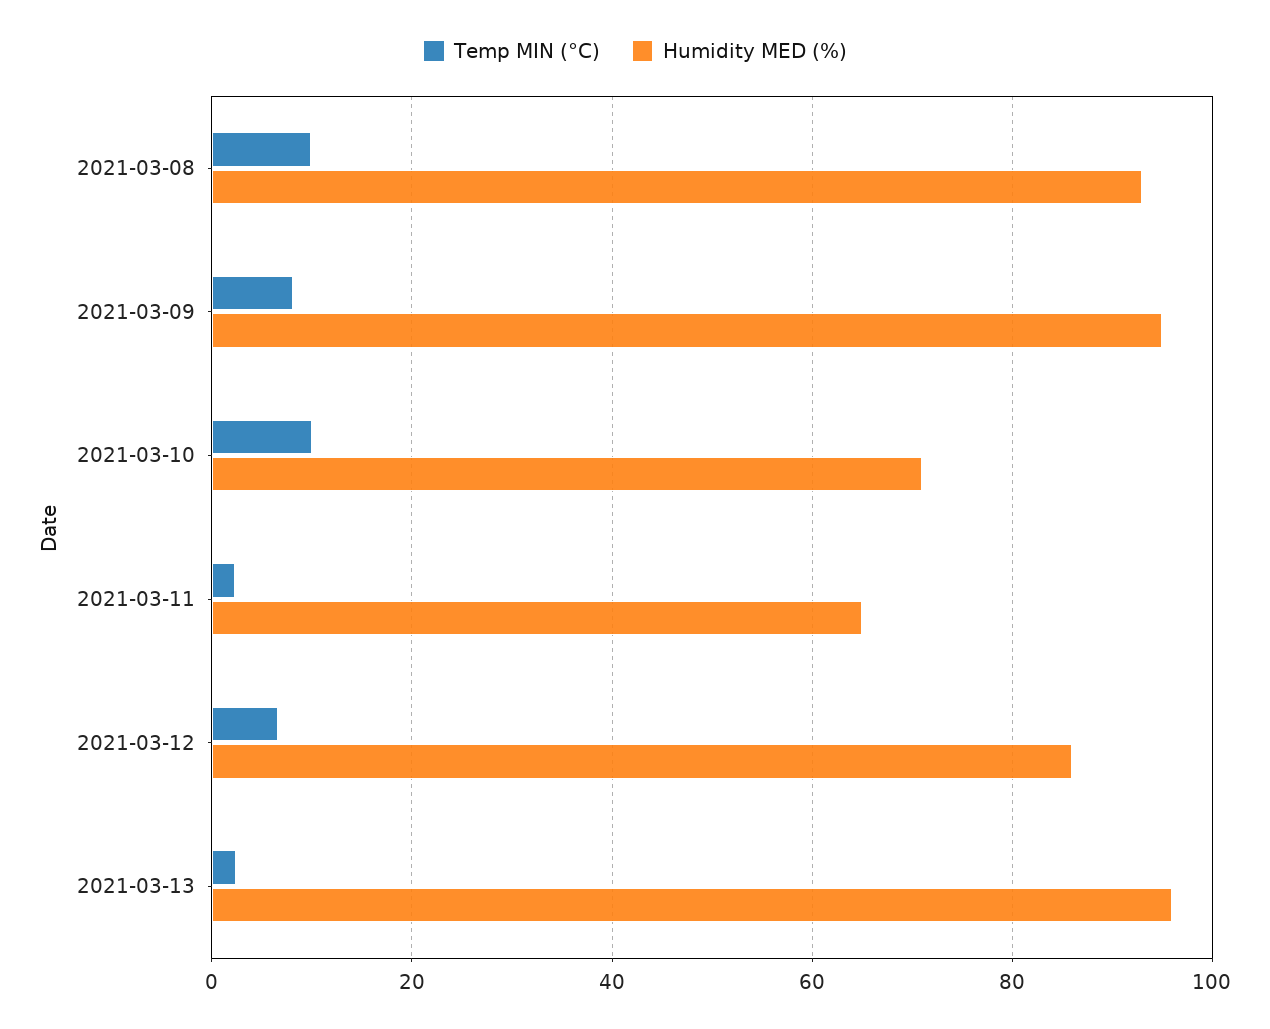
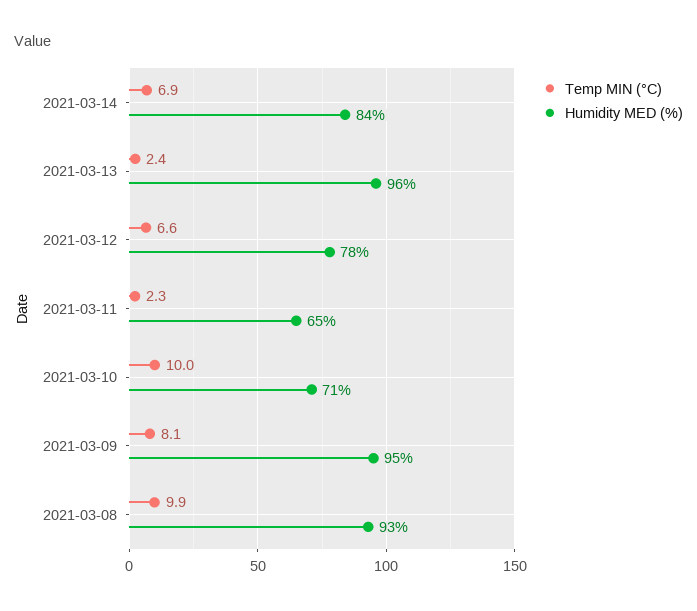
Humidity MED (%), 2021-03-12: 86 -> 78
Temp MIN (°C), 2021-03-14: none -> 6.9
Humidity MED (%), 2021-03-14: none -> 84

